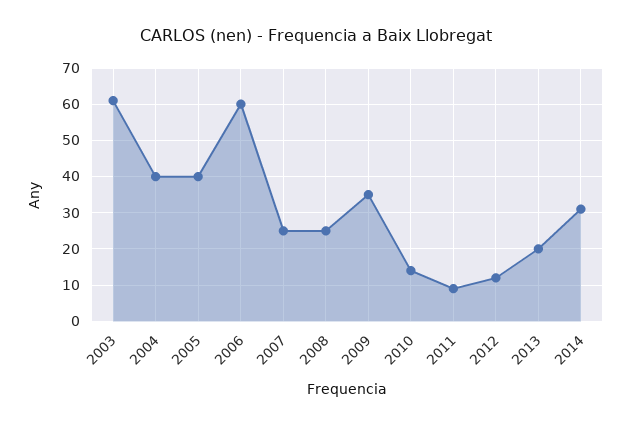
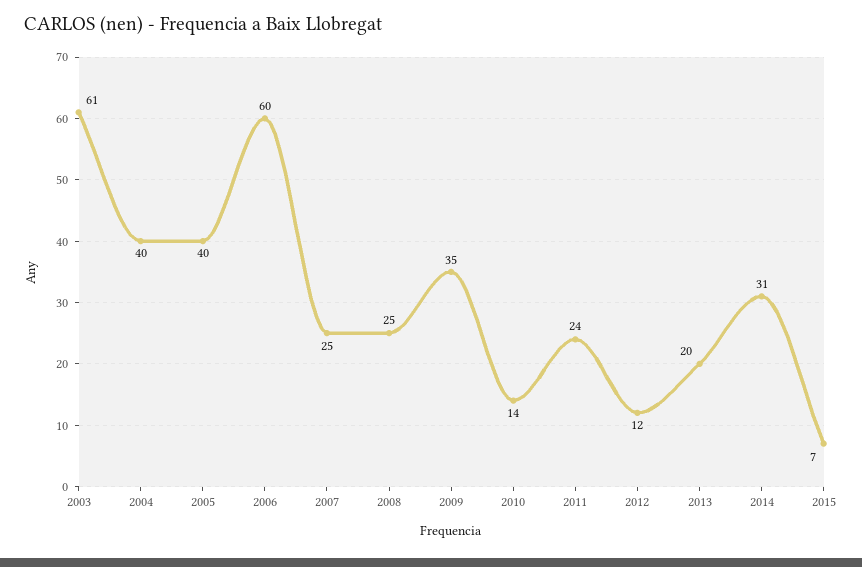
2011: 10 -> 24
2015: none -> 7

